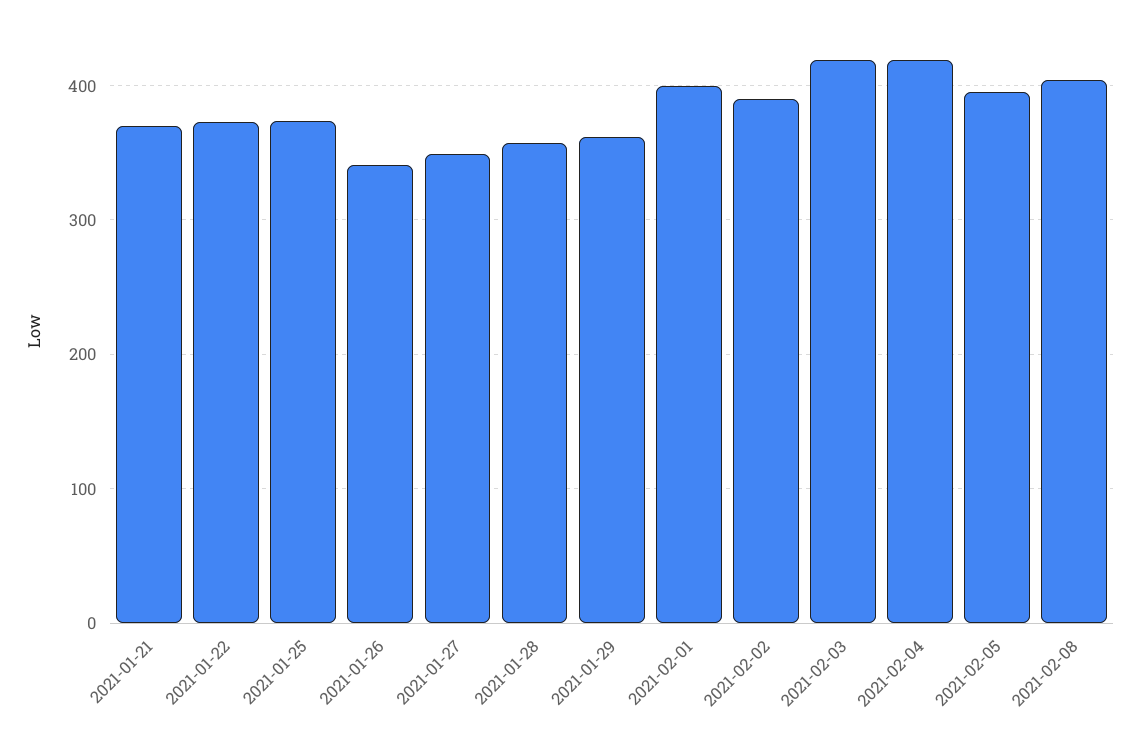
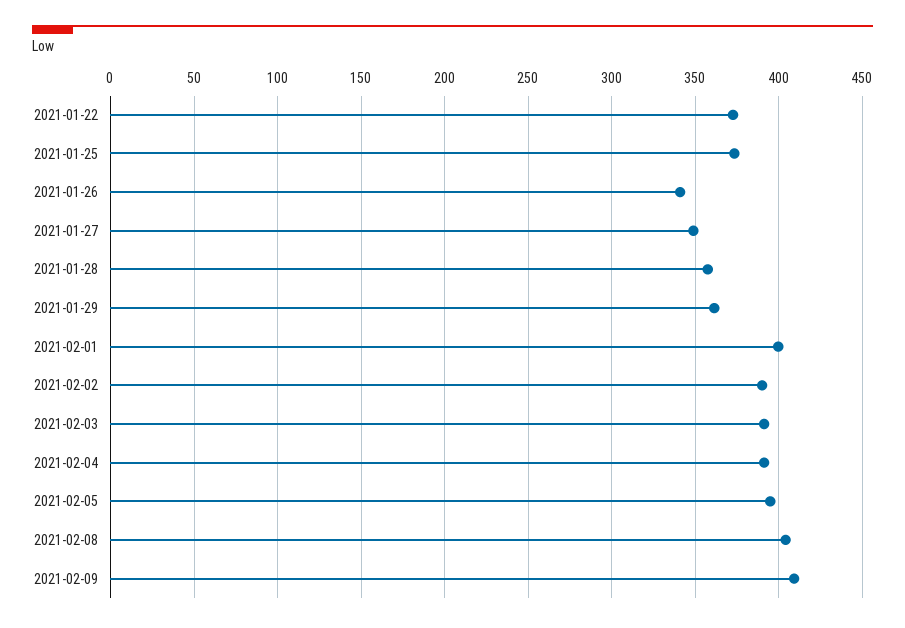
2021-01-21: 370 -> none
2021-02-03: 420 -> 390
2021-02-04: 420 -> 390
2021-02-09: none -> 410

